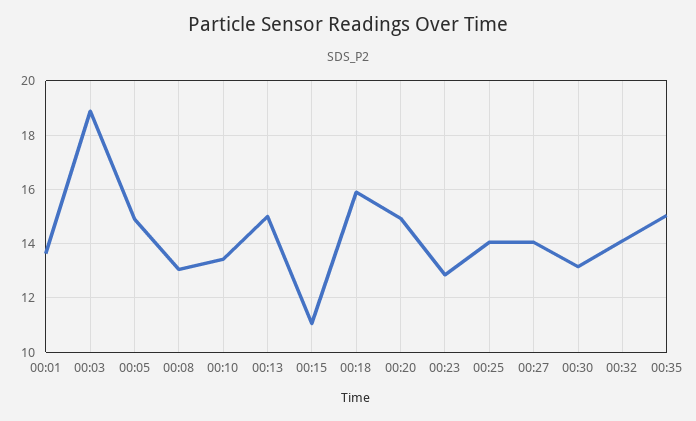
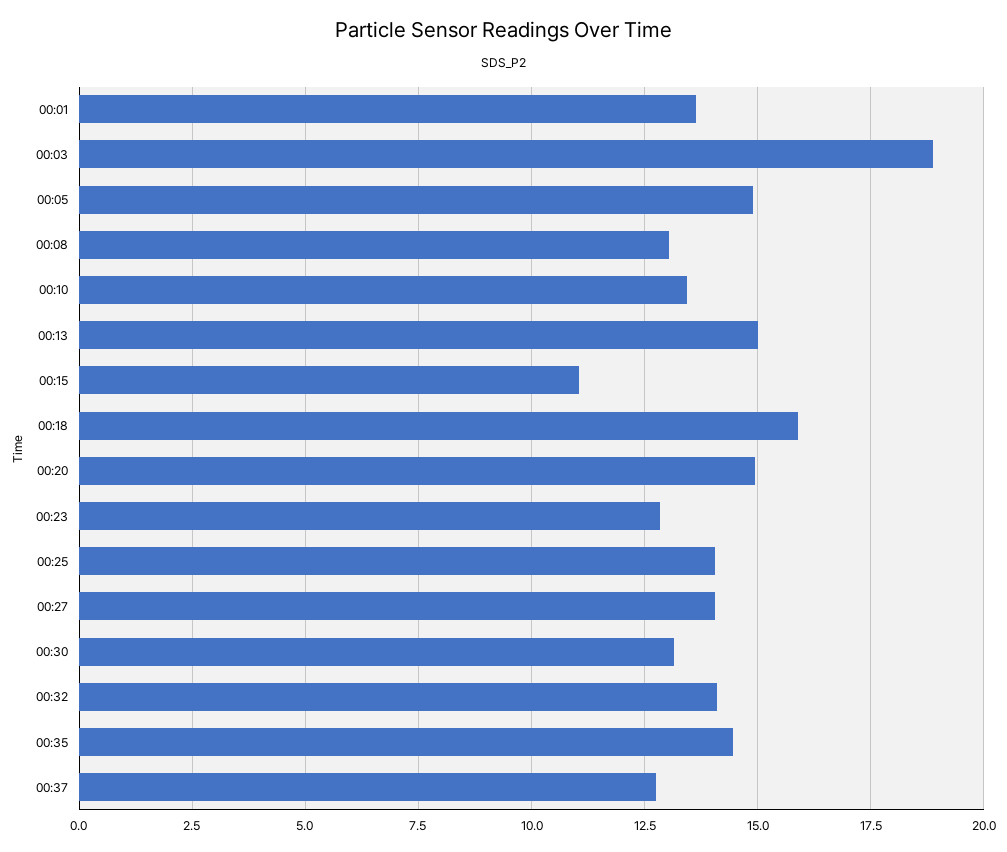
00:35: 15 -> 14.5
00:37: none -> 12.75

